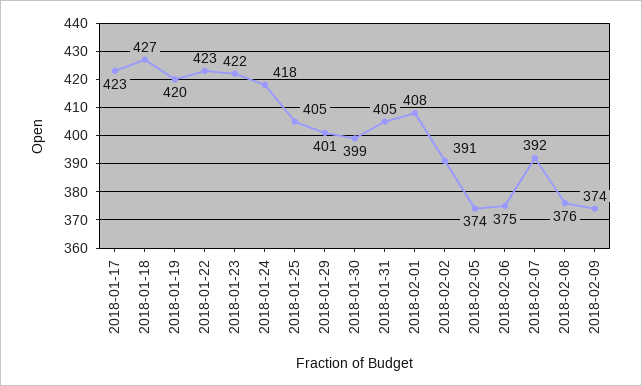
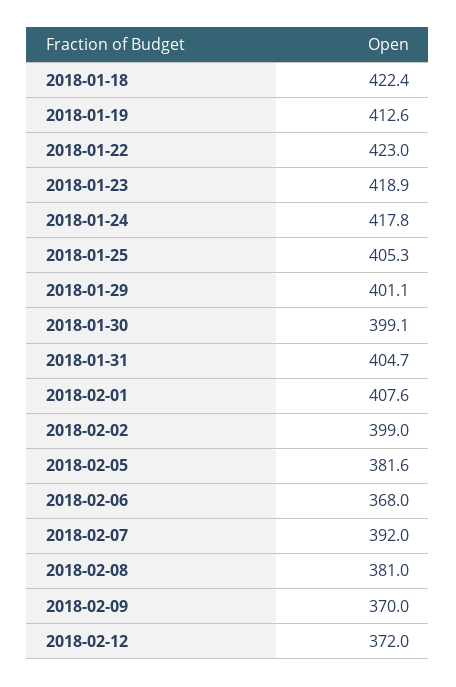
2018-01-17: 423 -> none
2018-01-18: 427 -> 422.4
2018-01-19: 420 -> 412.6
2018-01-23: 422 -> 418.9
2018-02-02: 391 -> 399
2018-02-05: 374 -> 381.6
2018-02-06: 375 -> 368
2018-02-08: 376 -> 381
2018-02-09: 374 -> 370
2018-02-12: none -> 372

